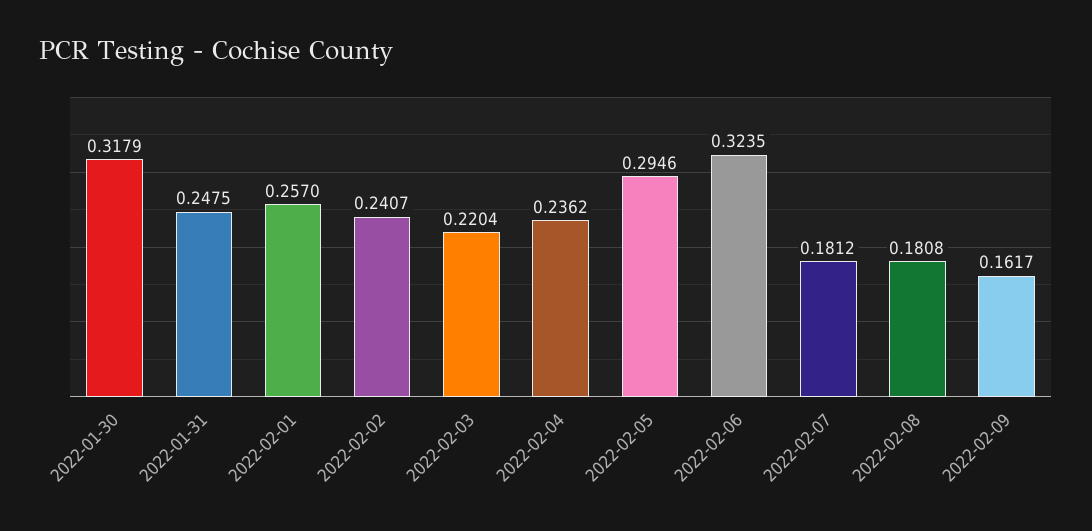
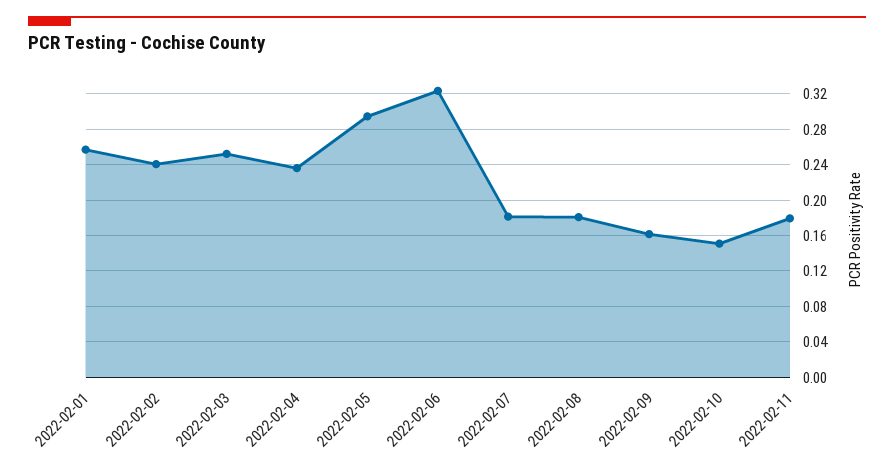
2022-01-30: 0.3179 -> none
2022-01-31: 0.2475 -> none
2022-02-03: 0.2204 -> 0.25
2022-02-10: none -> 0.15
2022-02-11: none -> 0.18

